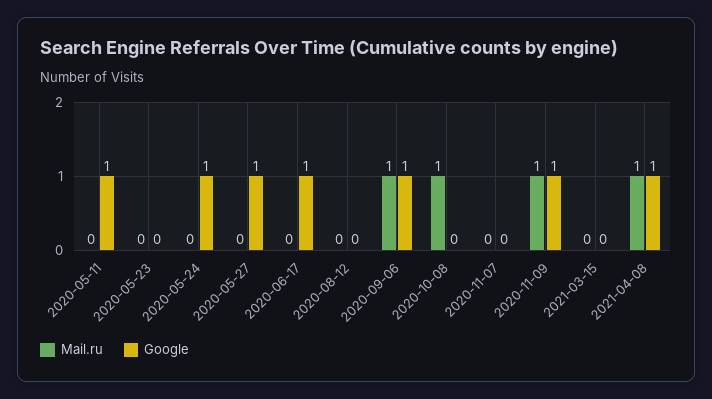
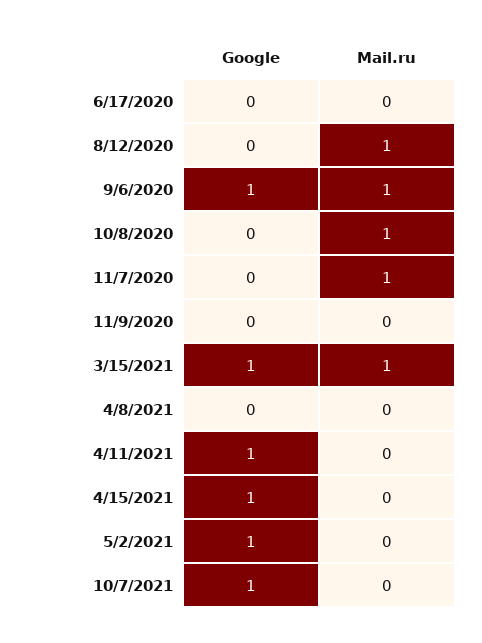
Mail.ru, 2020-05-11: 0 -> none
Google, 2020-05-11: 1 -> none
Mail.ru, 2020-05-23: 0 -> none
Google, 2020-05-23: 0 -> none
Mail.ru, 2020-05-24: 0 -> none
Google, 2020-05-24: 1 -> none
Mail.ru, 2020-05-27: 0 -> none
Google, 2020-05-27: 1 -> none
Google, 2020-06-17: 1 -> 0
Mail.ru, 2020-08-12: 0 -> 1
Mail.ru, 2020-11-07: 0 -> 1
Mail.ru, 2020-11-09: 1 -> 0
Google, 2020-11-09: 1 -> 0
Mail.ru, 2021-03-15: 0 -> 1
Google, 2021-03-15: 0 -> 1
Mail.ru, 2021-04-08: 1 -> 0
Google, 2021-04-08: 1 -> 0
Google, 4/11/2021: none -> 1
Mail.ru, 4/11/2021: none -> 0
Google, 4/15/2021: none -> 1
Mail.ru, 4/15/2021: none -> 0
Google, 5/2/2021: none -> 1
Mail.ru, 5/2/2021: none -> 0
Google, 10/7/2021: none -> 1
Mail.ru, 10/7/2021: none -> 0

